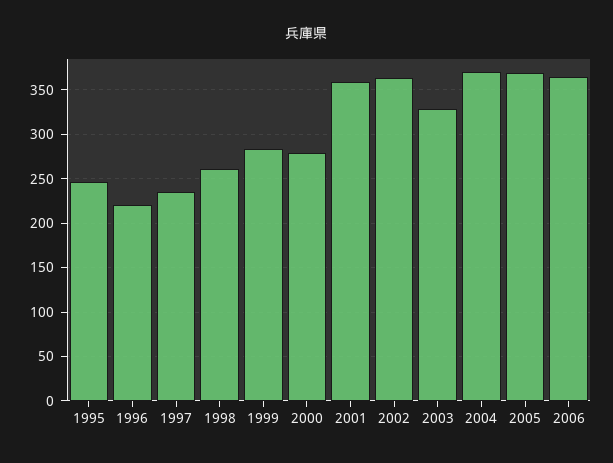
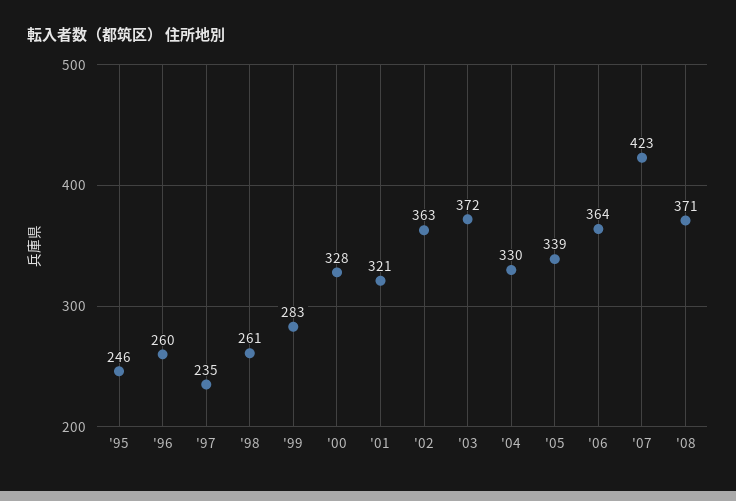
1996: 220 -> 260
2000: 280 -> 328
2001: 360 -> 321
2003: 330 -> 372
2004: 370 -> 330
2005: 370 -> 339
'07: none -> 423
'08: none -> 371

